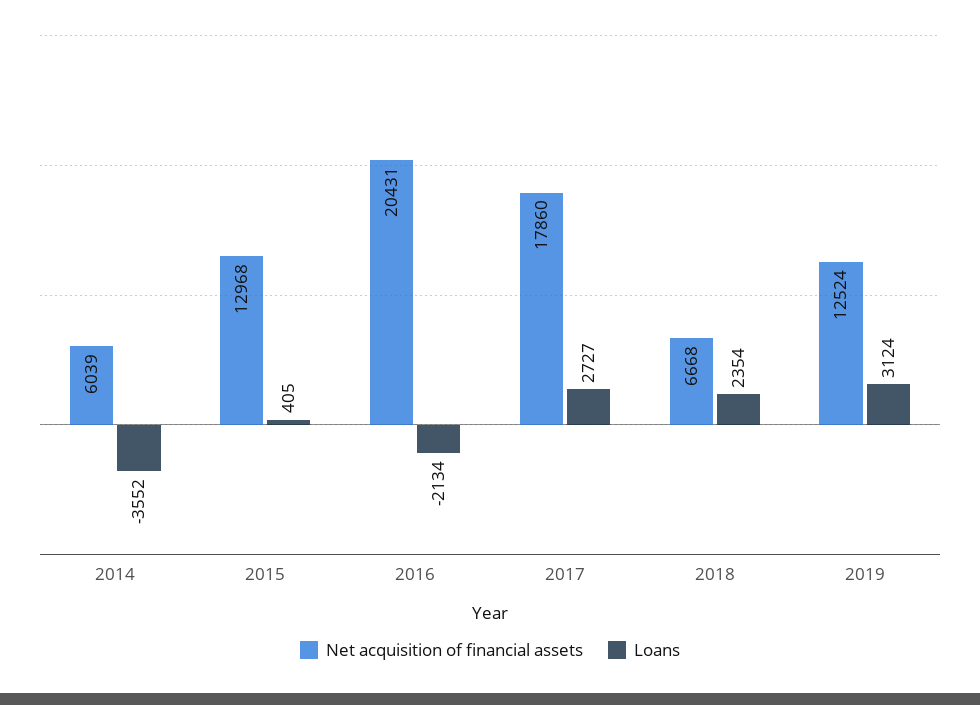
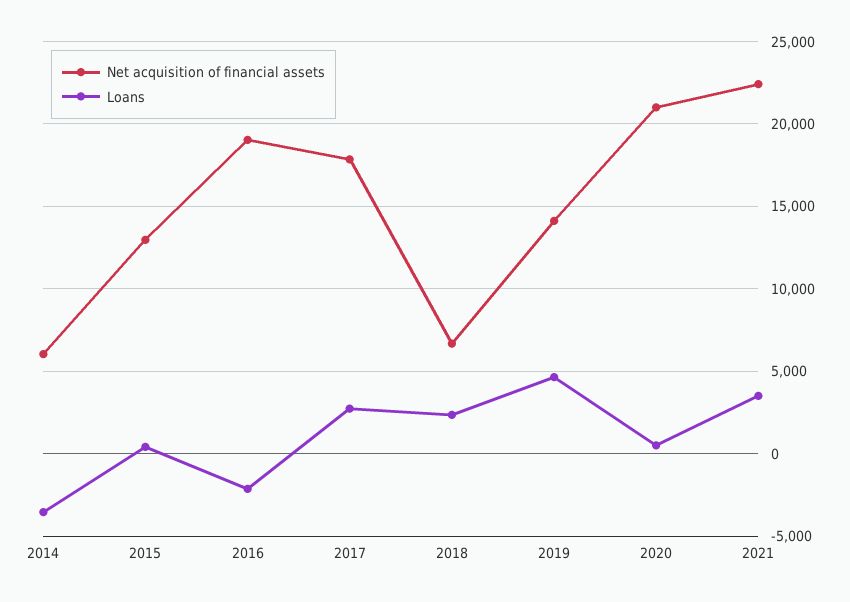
Net acquisition of financial assets, 2016: 20431 -> 19000
Net acquisition of financial assets, 2019: 12524 -> 14000
Loans, 2019: 3124 -> 4500
Net acquisition of financial assets, 2020: none -> 21000
Loans, 2020: none -> 500
Net acquisition of financial assets, 2021: none -> 22500
Loans, 2021: none -> 3500

